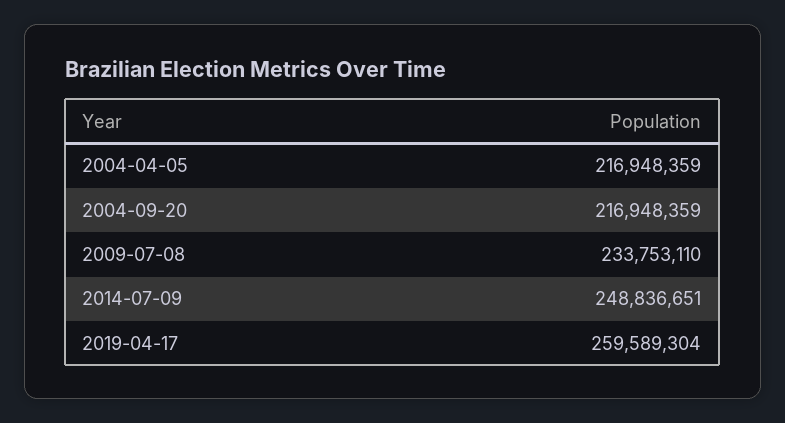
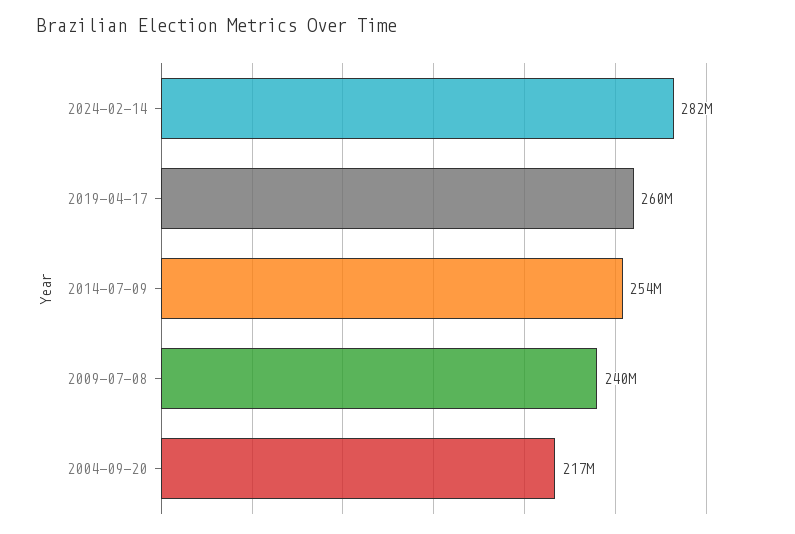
2004-04-05: 216948359 -> none
2009-07-08: 233753110 -> 240000000
2014-07-09: 248836651 -> 254000000
2024-02-14: none -> 282000000

